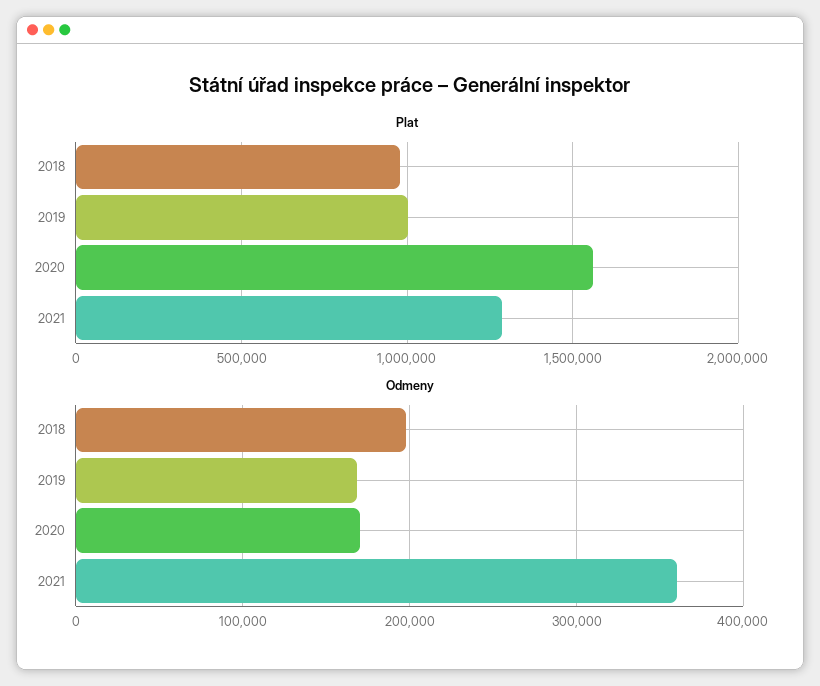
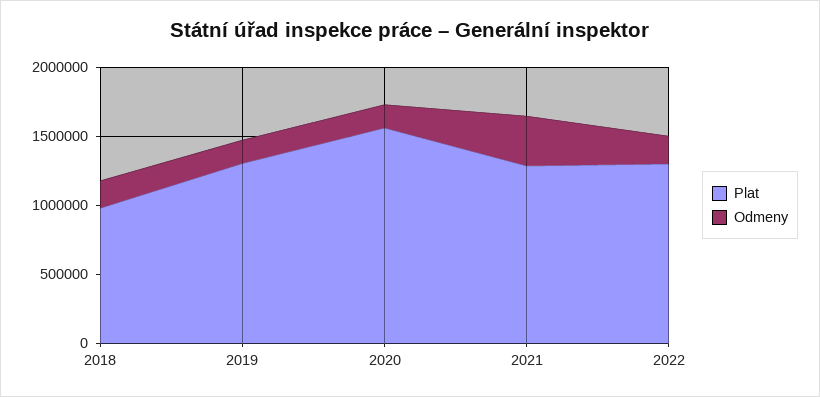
Plat, 2019: 1000000 -> 1300000
Plat, 2022: none -> 1300000
Odmeny, 2022: none -> 200000

